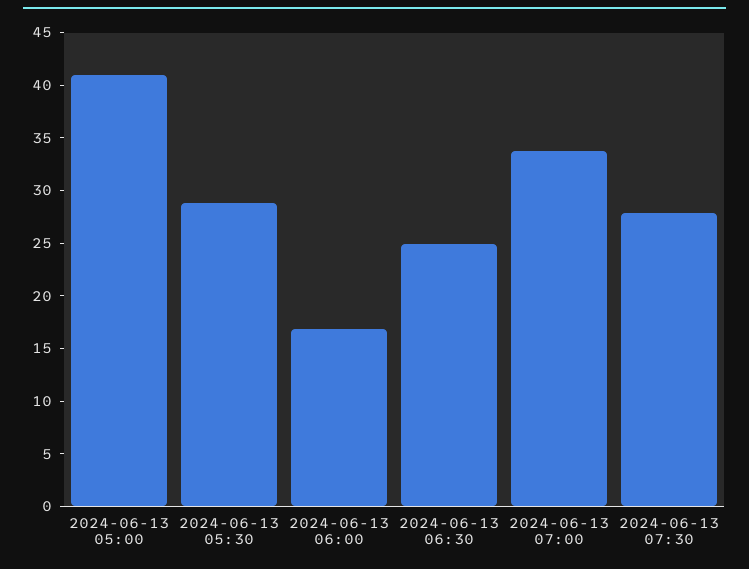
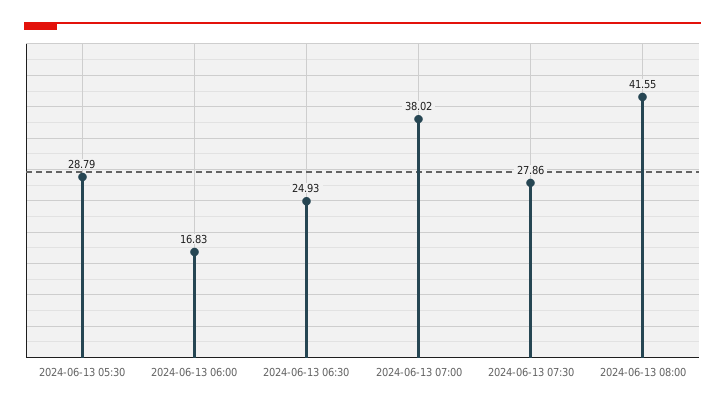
2024-06-13 05:00: 41 -> none
2024-06-13 07:00: 34 -> 38.02
2024-06-13 08:00: none -> 41.55

